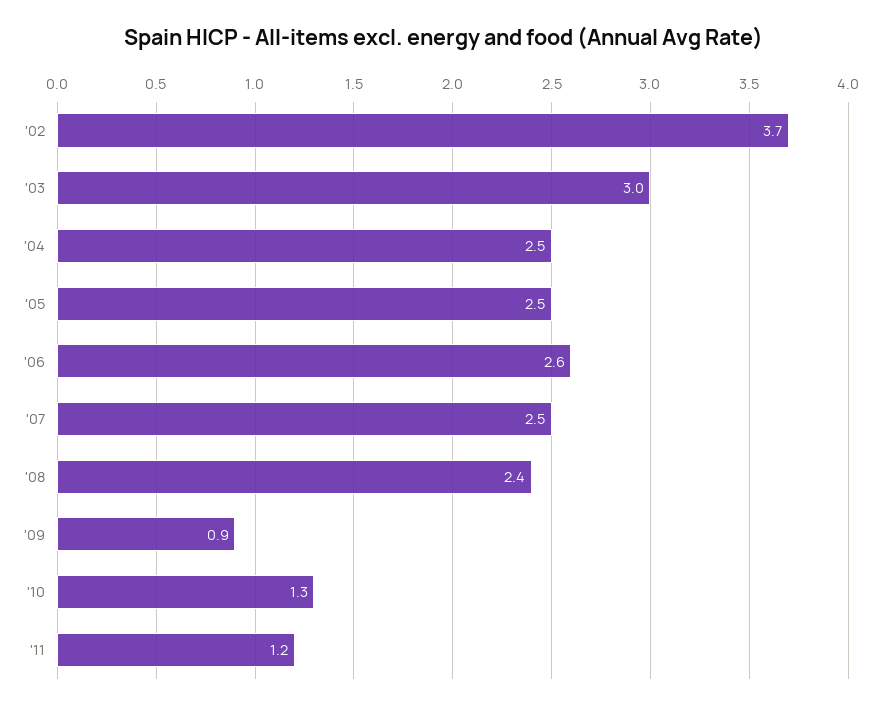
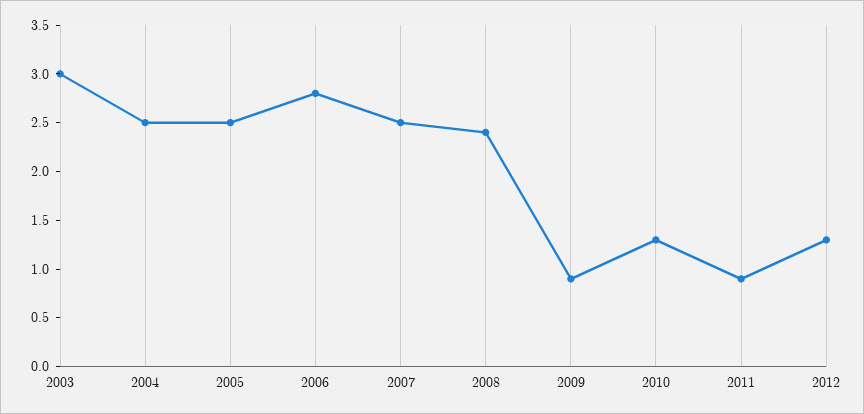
'02: 3.7 -> none
'06: 2.6 -> 2.8
'11: 1.2 -> 0.9
2012: none -> 1.3

